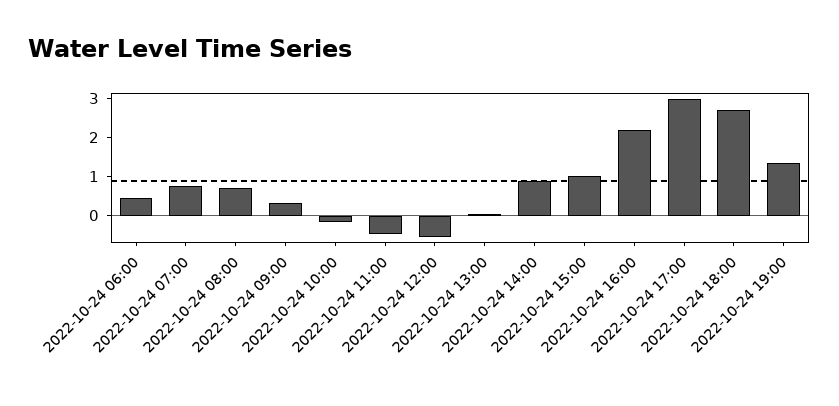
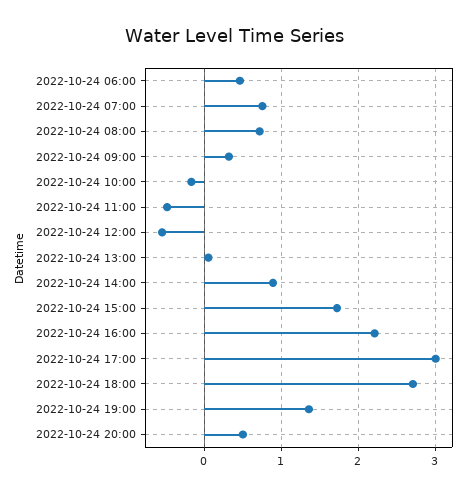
2022-10-24 15:00: 1 -> 1.7
2022-10-24 20:00: none -> 0.5

